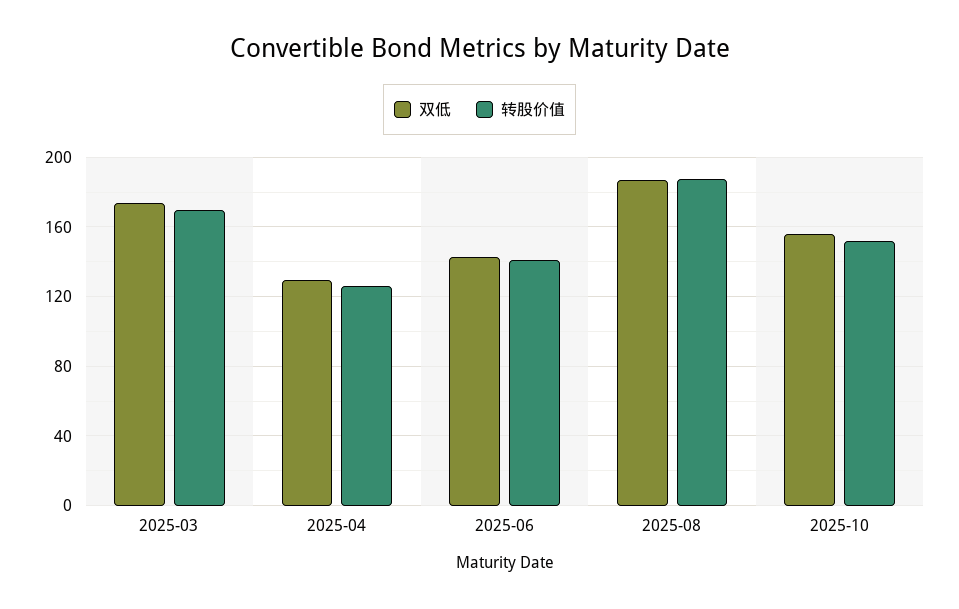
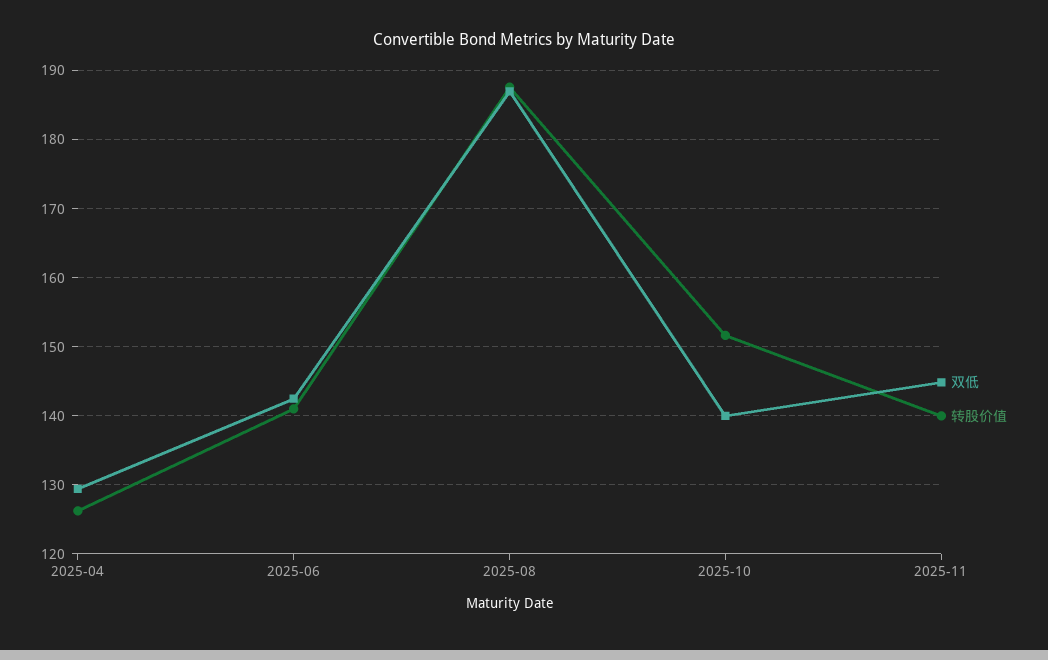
双低, 2025-03: 175 -> none
转股价值, 2025-03: 170 -> none
双低, 2025-10: 155 -> 140
双低, 2025-11: none -> 145
转股价值, 2025-11: none -> 140

